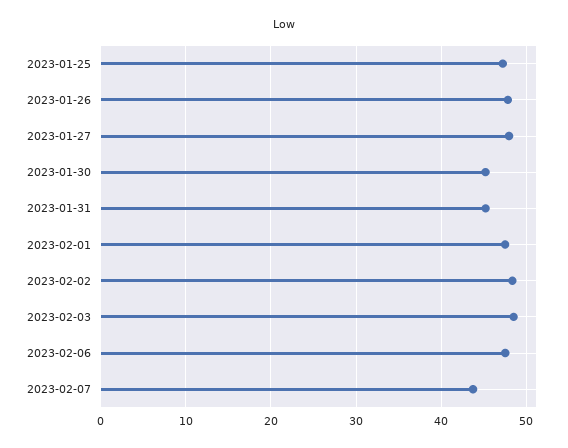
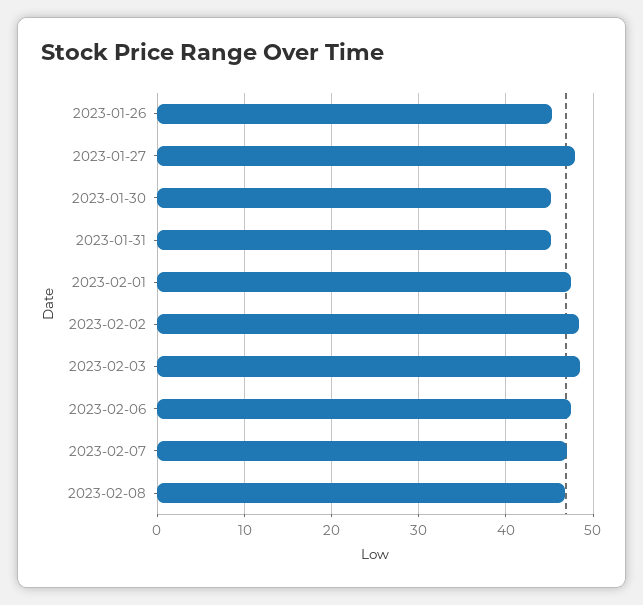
2023-01-25: 47 -> none
2023-01-26: 48 -> 45
2023-02-07: 44 -> 47
2023-02-08: none -> 47

